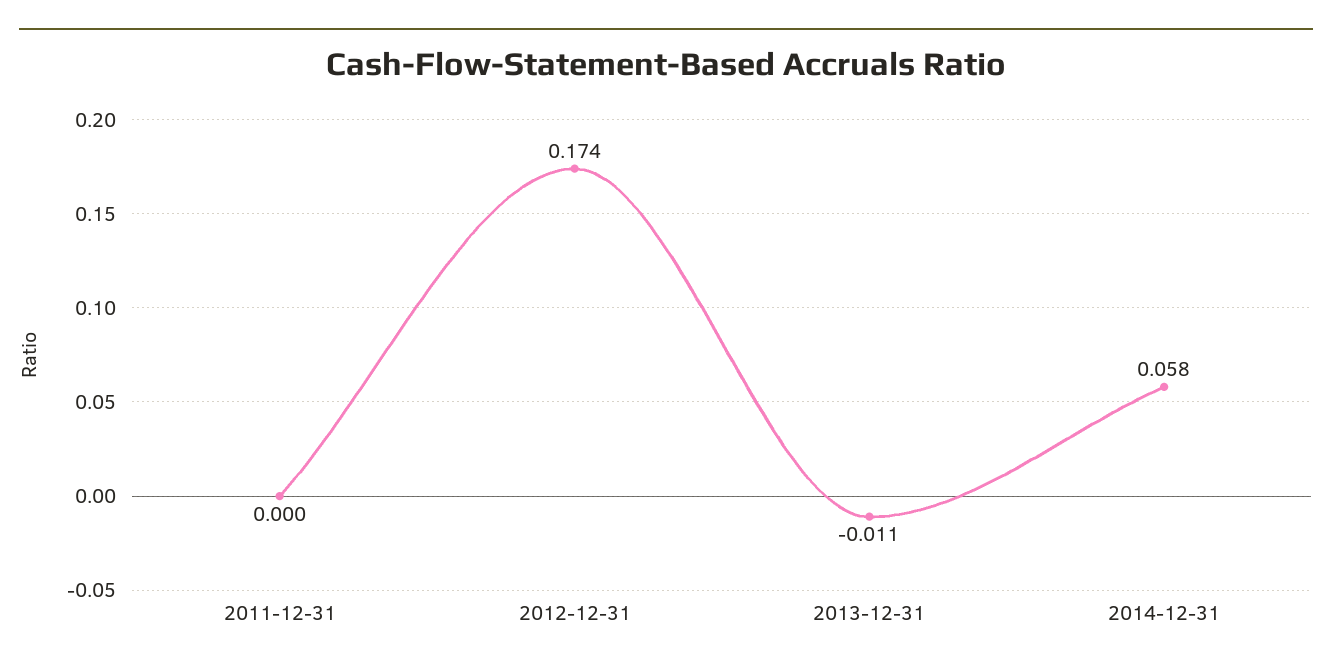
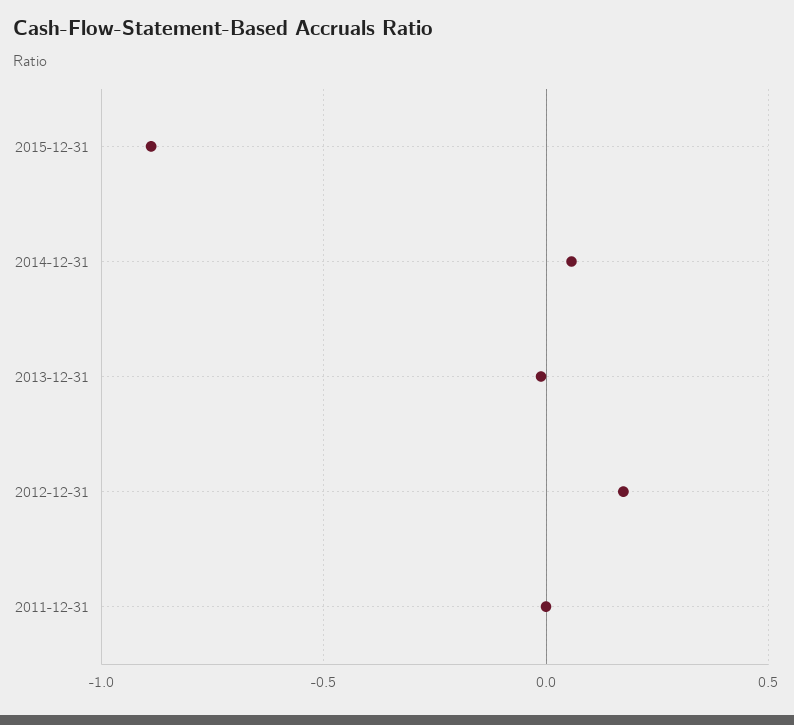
2015-12-31: none -> -0.9

